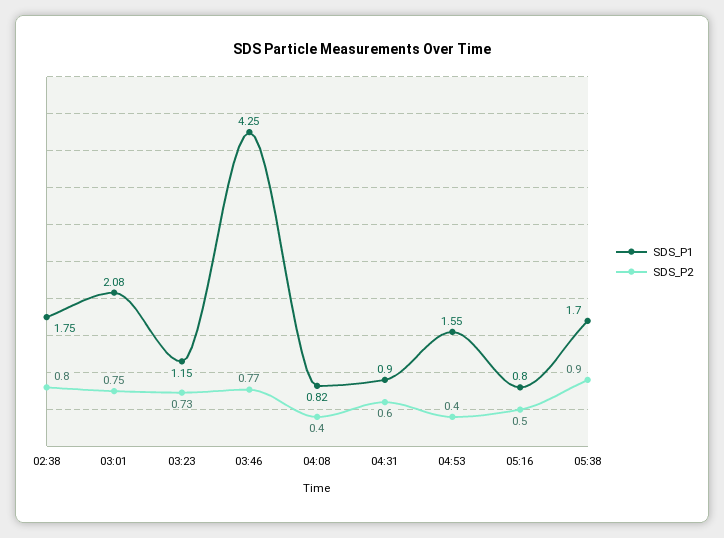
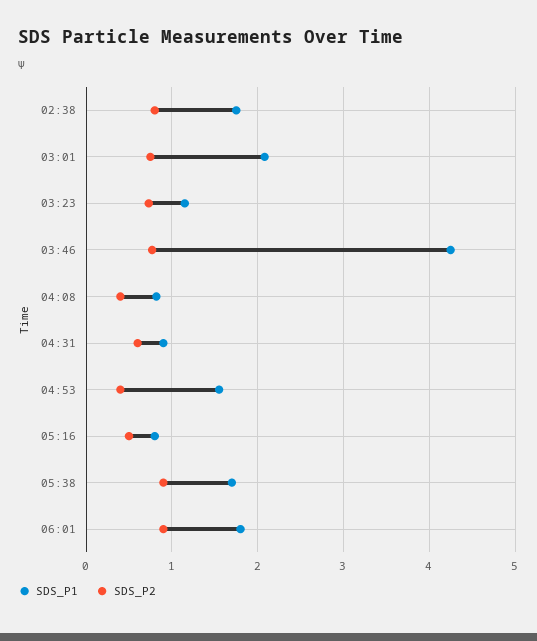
SDS_P1, 06:01: none -> 1.8
SDS_P2, 06:01: none -> 0.9

